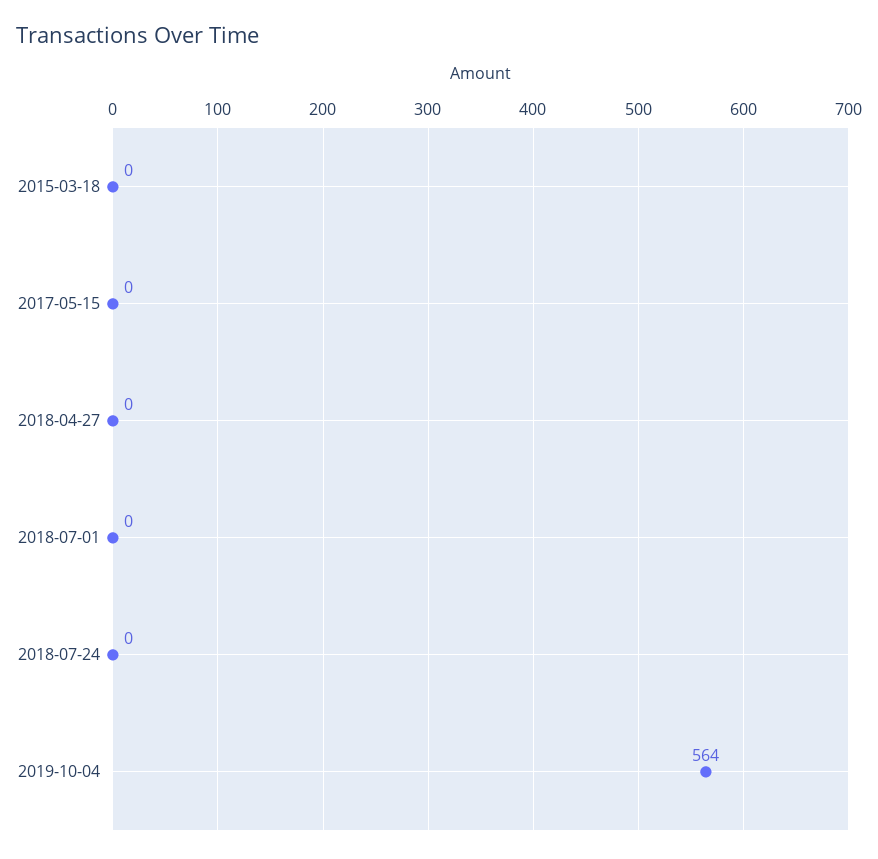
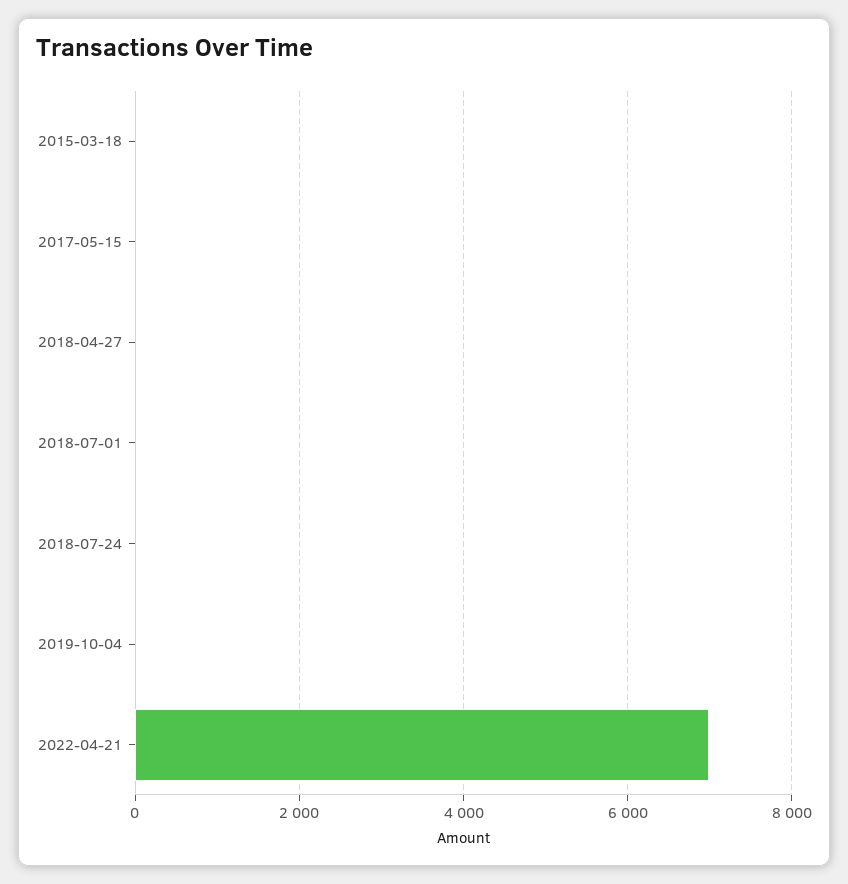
2019-10-04: 564 -> 0
2022-04-21: none -> 7000

